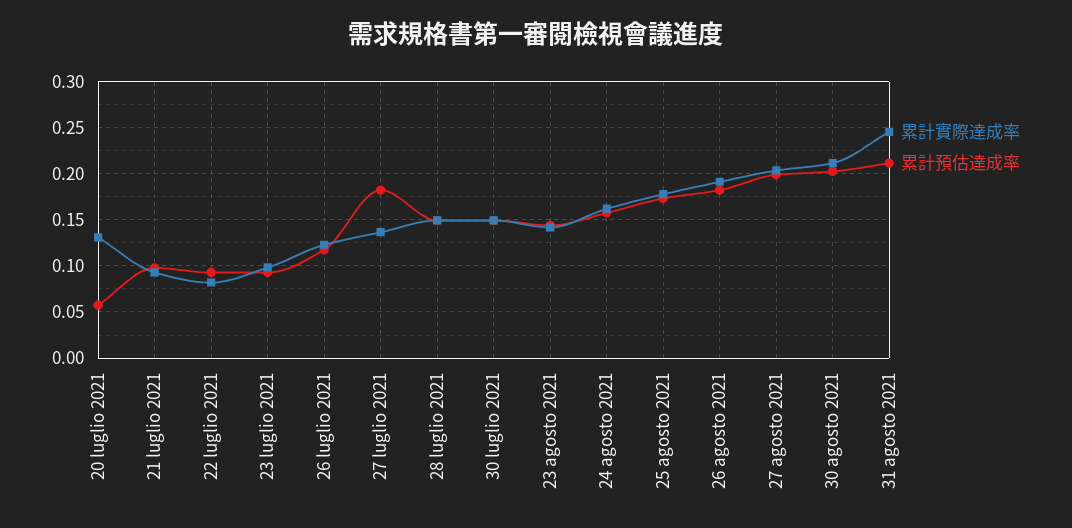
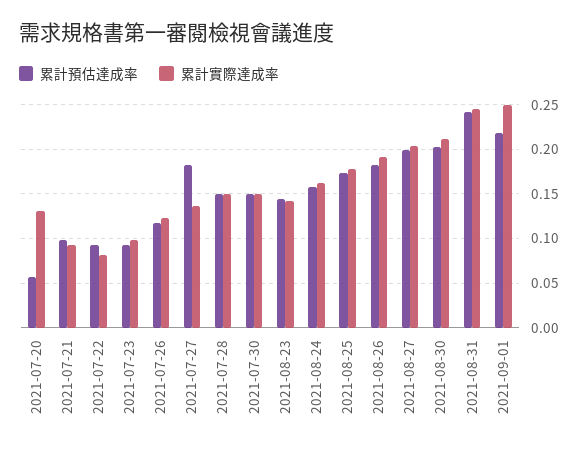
累計預估達成率, 31 agosto 2021: 0.21 -> 0.24
累計預估達成率, 2021-09-01: none -> 0.22
累計實際達成率, 2021-09-01: none -> 0.25

